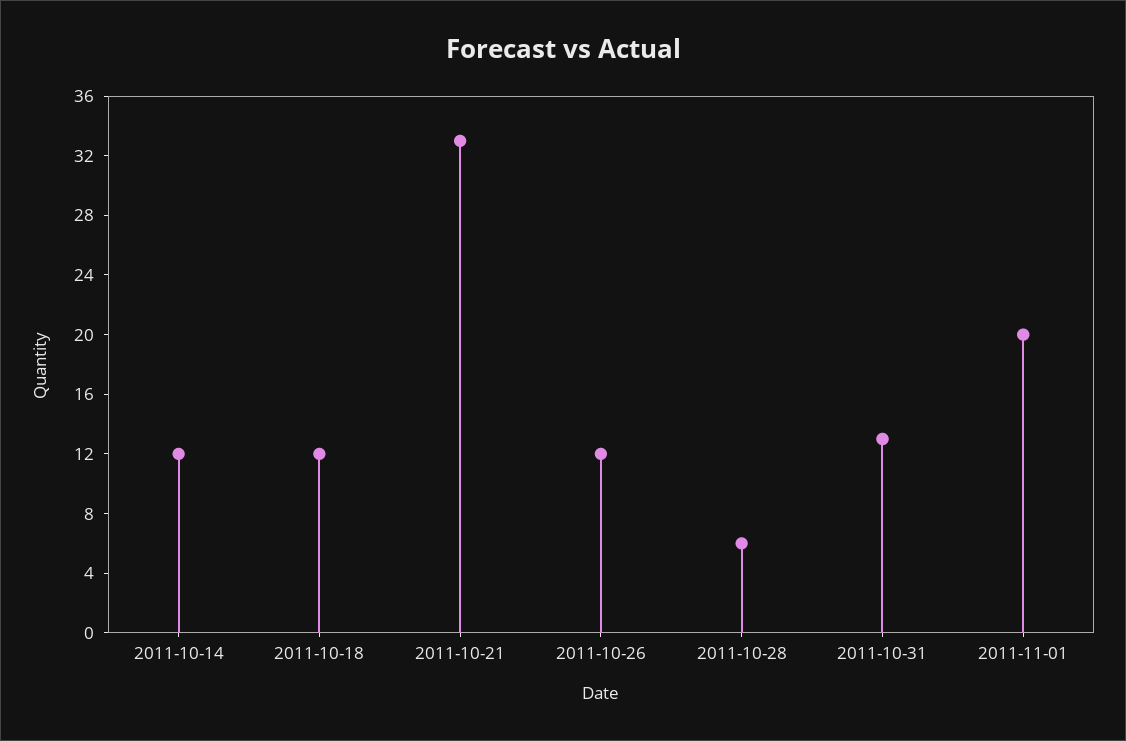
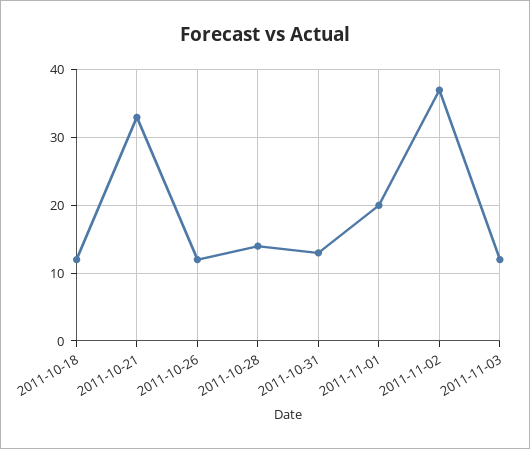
2011-10-14: 12 -> none
2011-10-28: 6 -> 14
2011-11-02: none -> 37
2011-11-03: none -> 12

